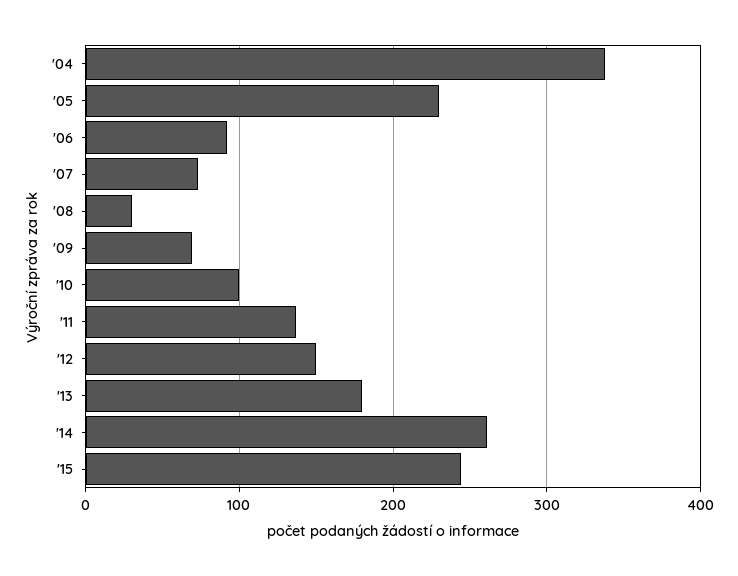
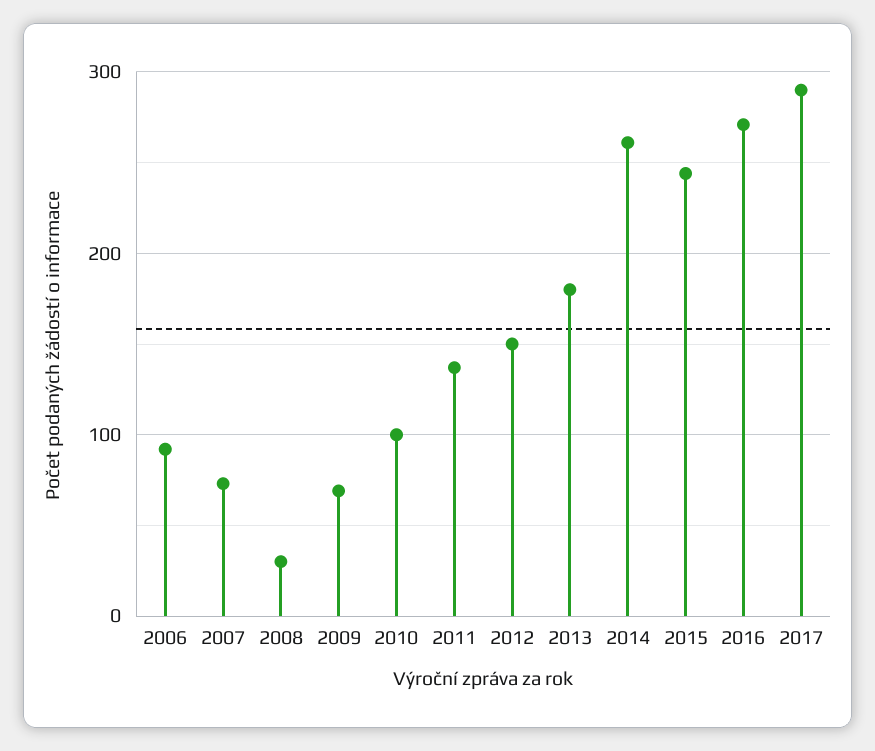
'04: 340 -> none
'05: 230 -> none
2016: none -> 270
2017: none -> 290

